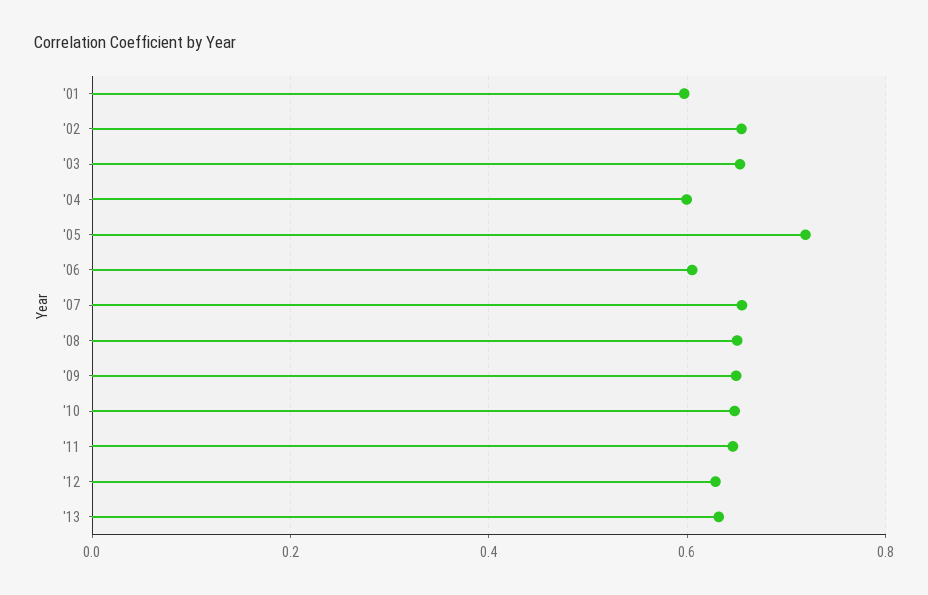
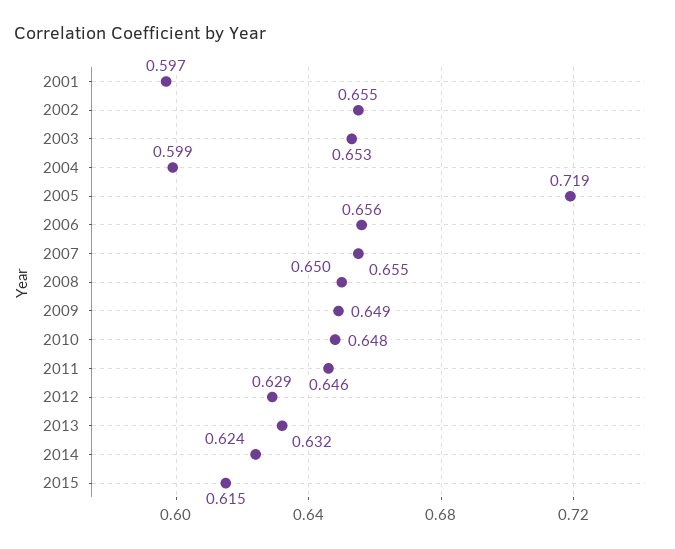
'06: 0.6 -> 0.656
2014: none -> 0.624
2015: none -> 0.615

